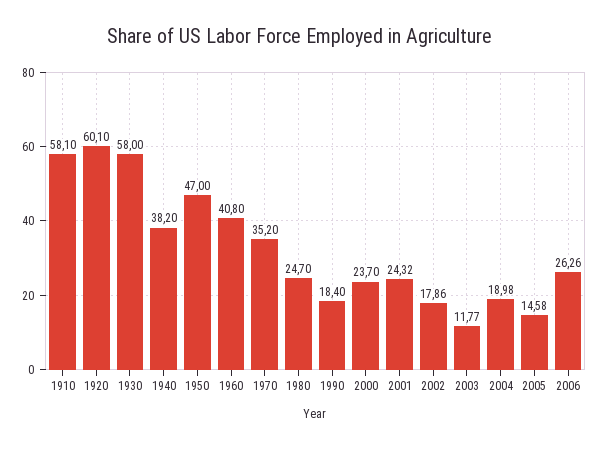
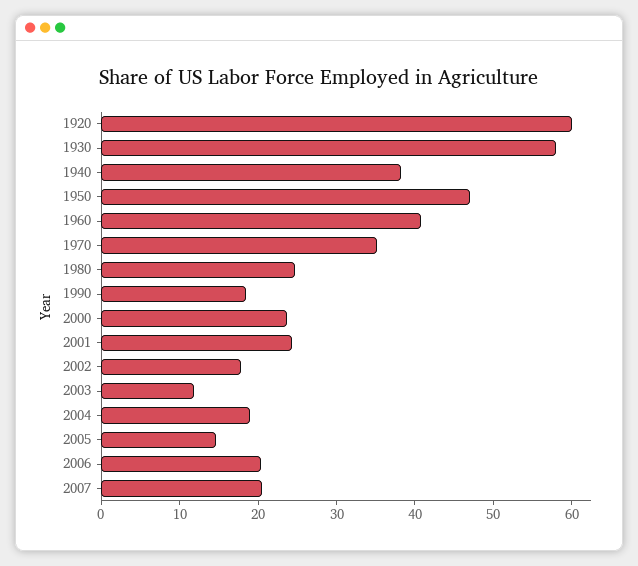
1910: 58.1 -> none
2006: 26.26 -> 20
2007: none -> 20

